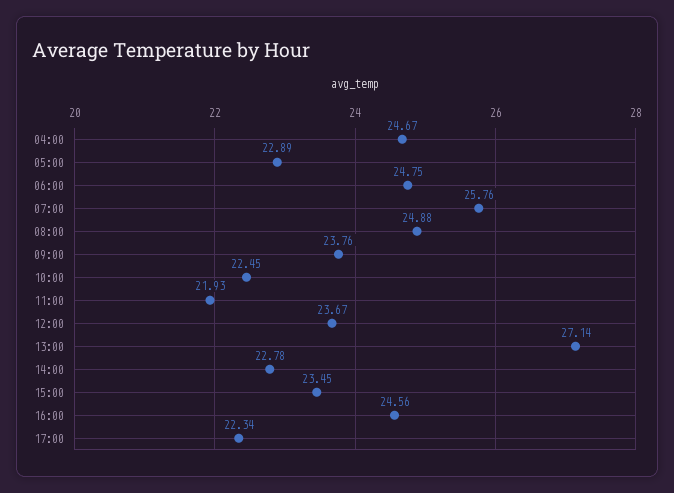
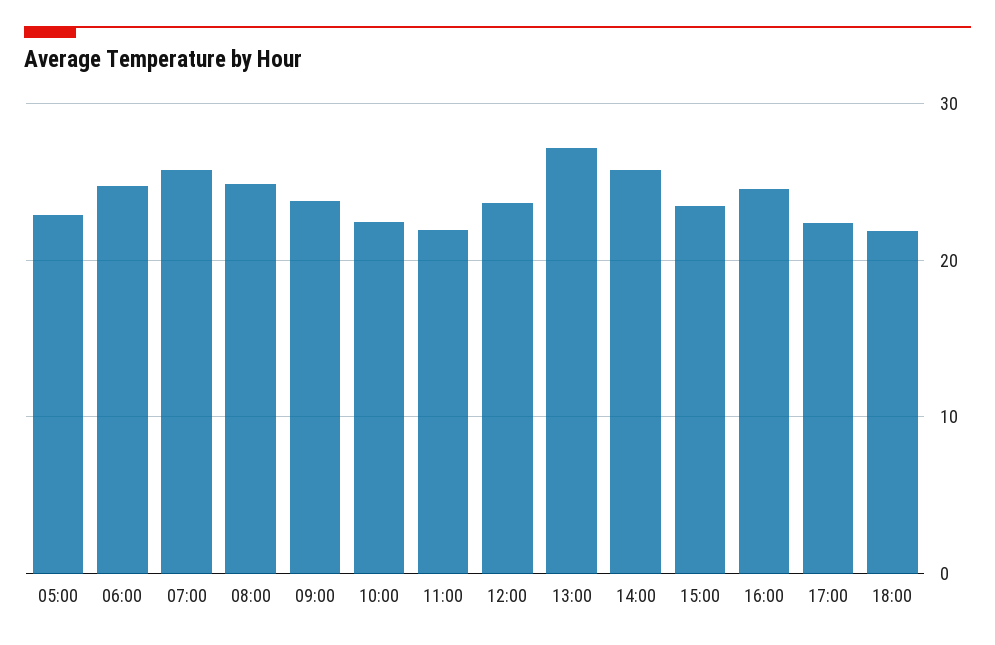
04:00: 24.67 -> none
14:00: 22.78 -> 26
18:00: none -> 22

